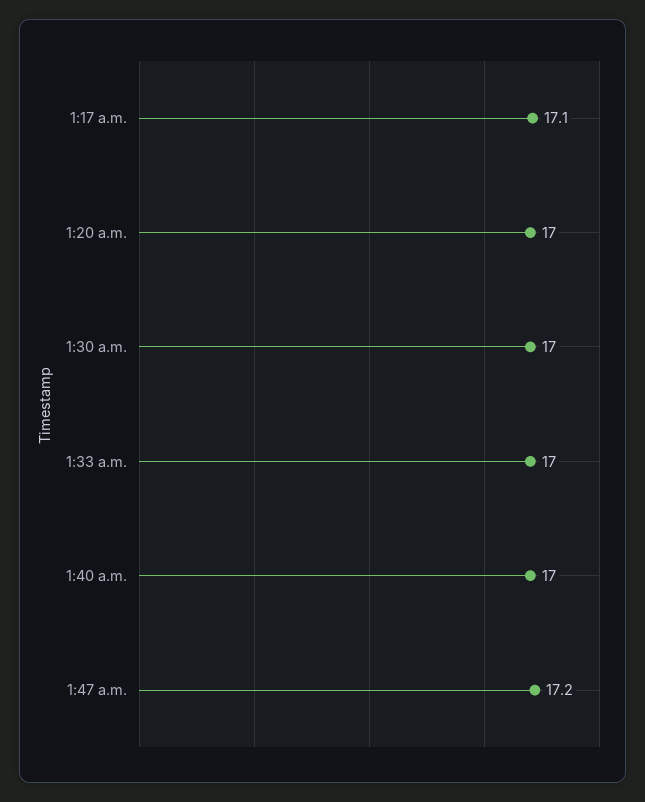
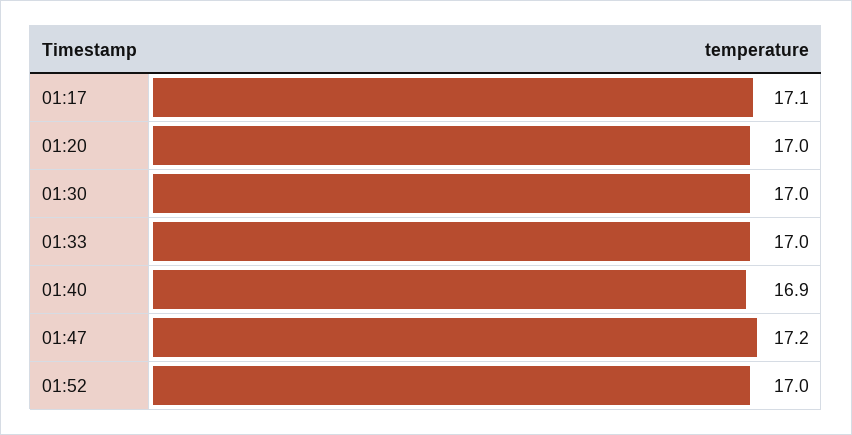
1:40 a.m.: 17 -> 16.9
01:52: none -> 17

